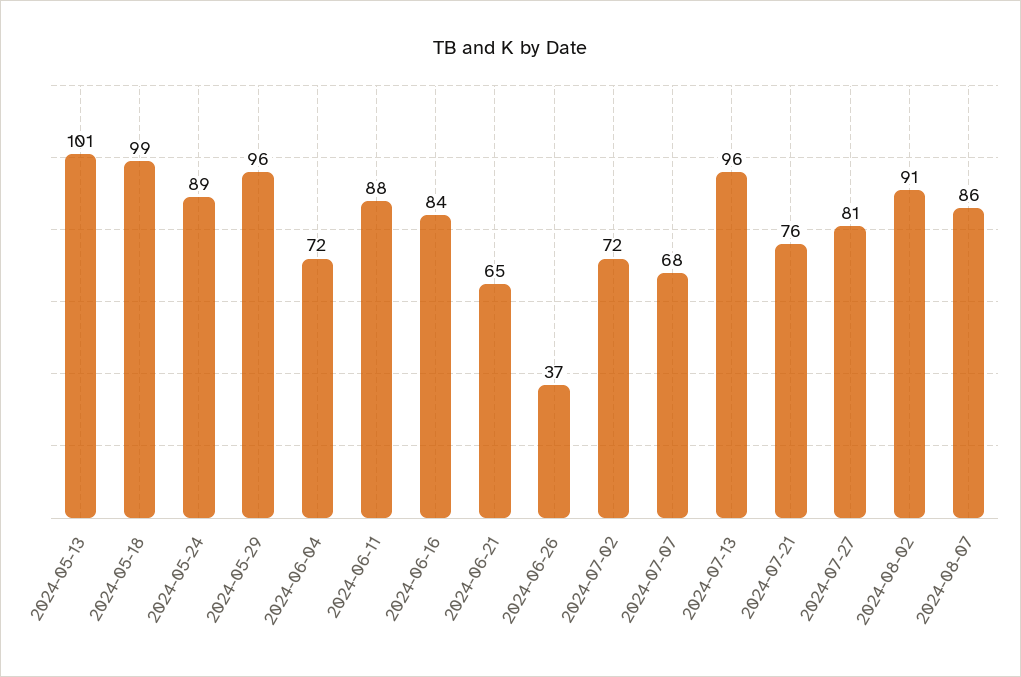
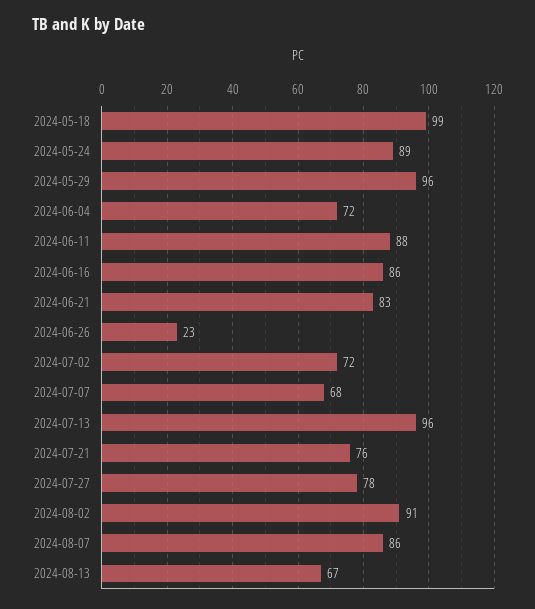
2024-05-13: 101 -> none
2024-06-16: 84 -> 86
2024-06-21: 65 -> 83
2024-06-26: 37 -> 23
2024-07-27: 81 -> 78
2024-08-13: none -> 67

